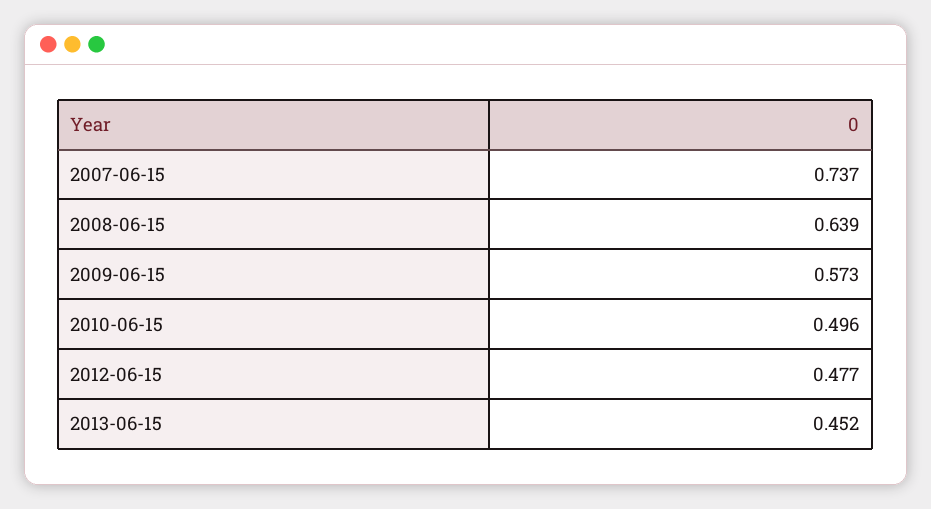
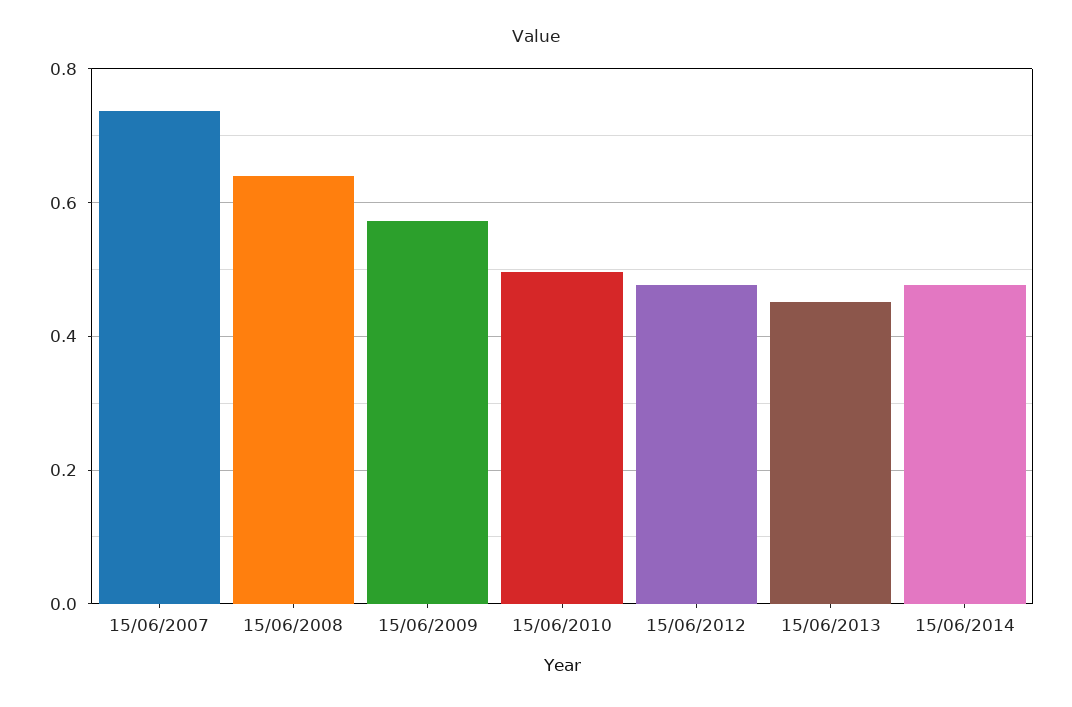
15/06/2014: none -> 0.48

